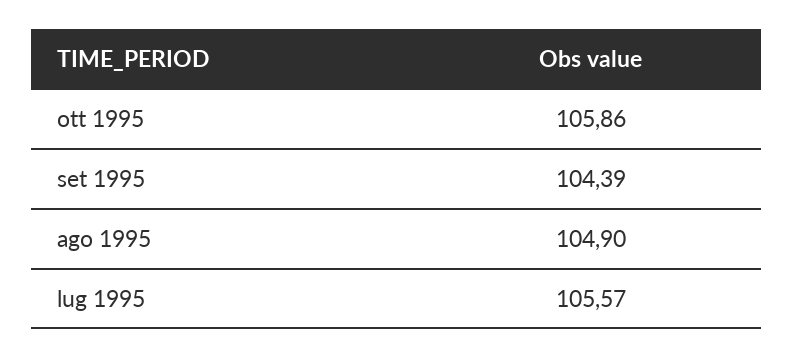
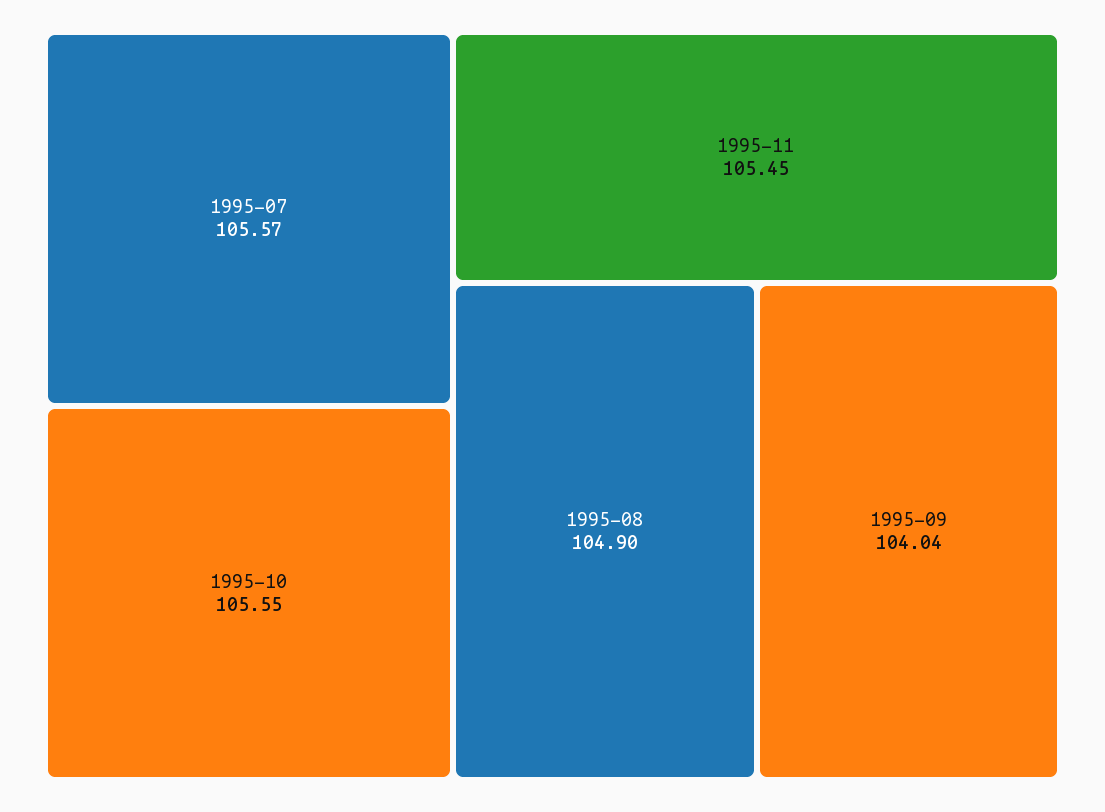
ott 1995: 105.86 -> 105.55
set 1995: 104.39 -> 104.04
1995-11: none -> 105.45

